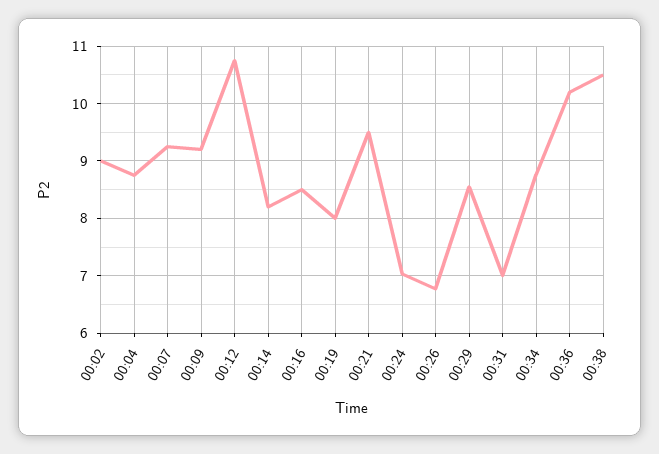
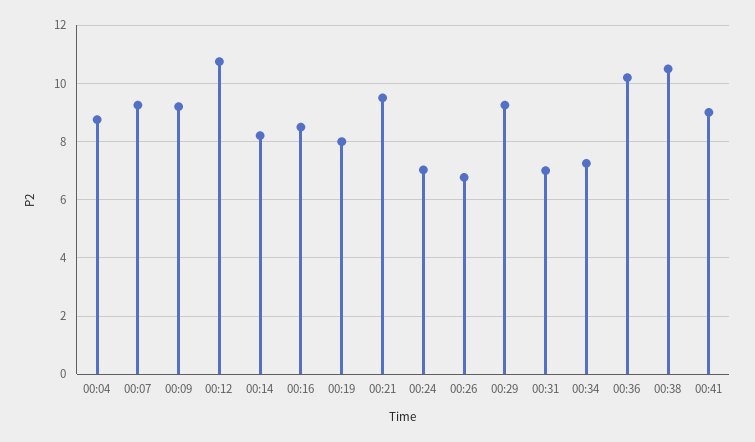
00:02: 9 -> none
00:29: 8.6 -> 9.25
00:34: 8.8 -> 7.25
00:41: none -> 9

